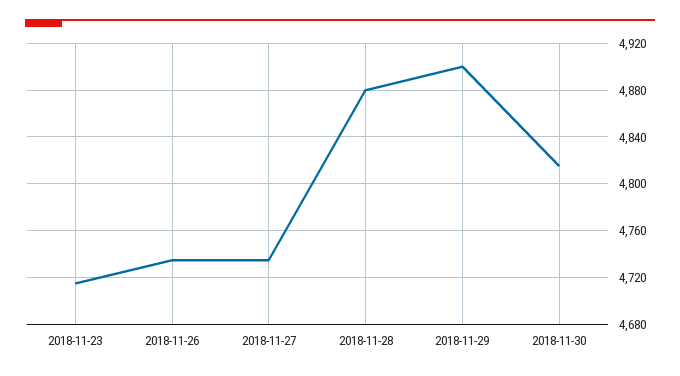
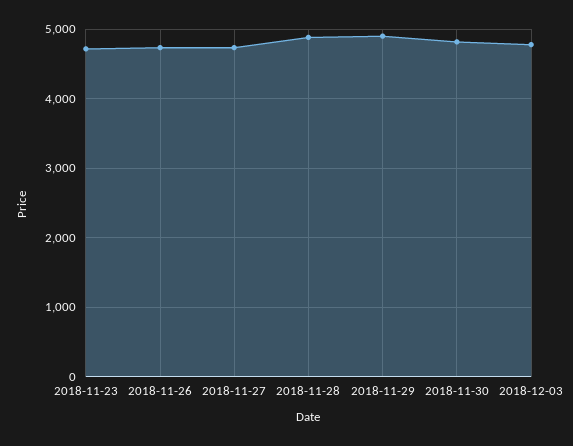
2018-12-03: none -> 4800

